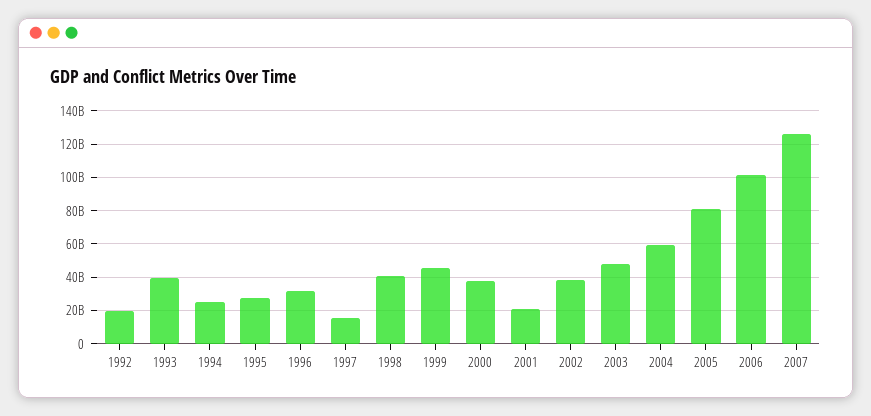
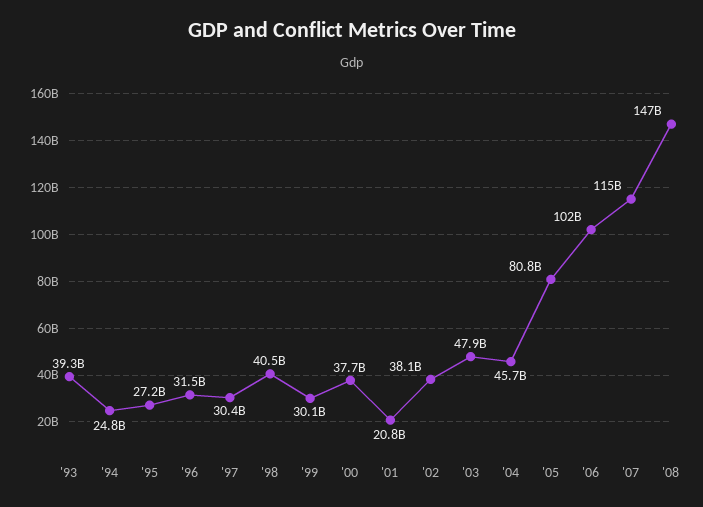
1992: 20000000000 -> none
1997: 15000000000 -> 30400000000
1999: 45000000000 -> 30100000000
2004: 60000000000 -> 45700000000
2007: 125000000000 -> 115000000000
'08: none -> 147000000000

